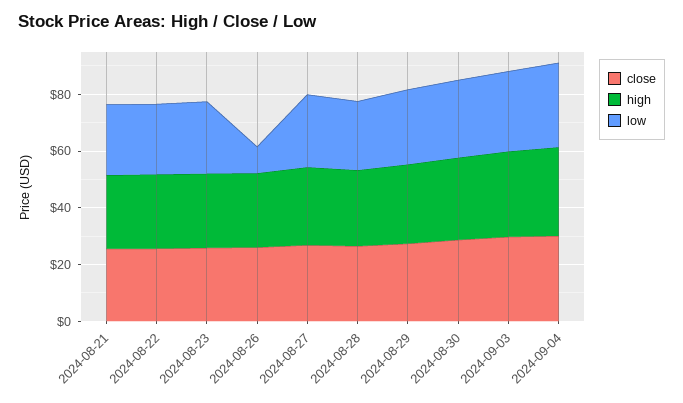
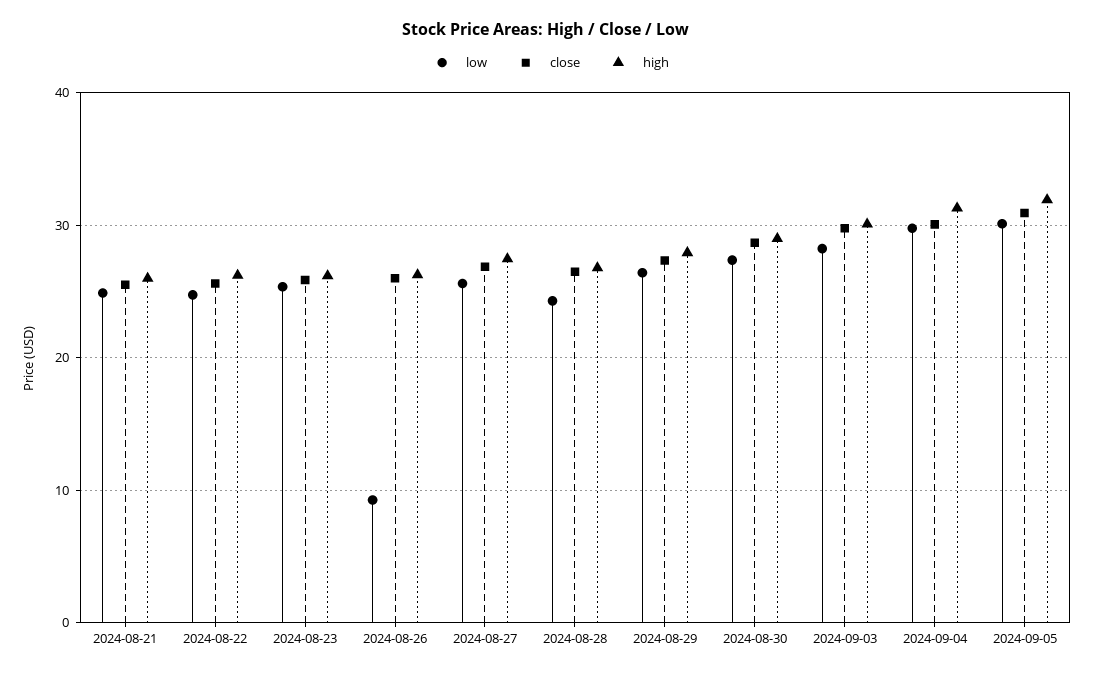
low, 2024-09-05: none -> 30
close, 2024-09-05: none -> 31
high, 2024-09-05: none -> 32

